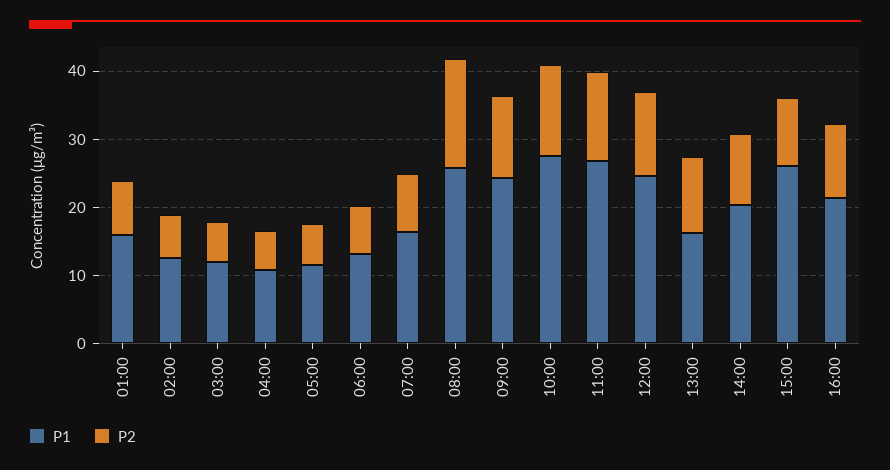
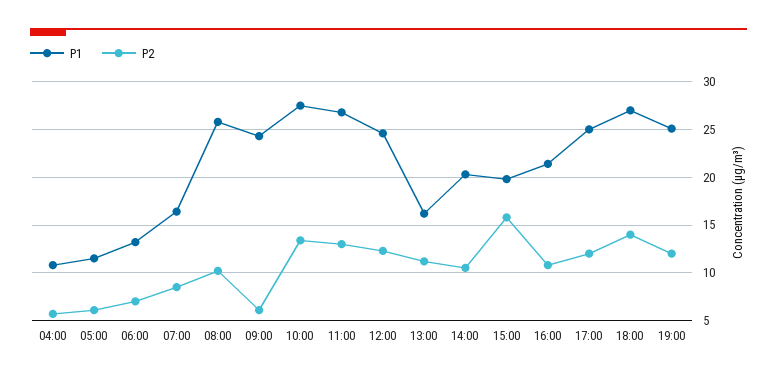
P1, 01:00: 16 -> none
P2, 01:00: 8 -> none
P1, 02:00: 12 -> none
P2, 02:00: 6 -> none
P1, 03:00: 12 -> none
P2, 03:00: 6 -> none
P2, 08:00: 16 -> 10
P2, 09:00: 12 -> 6
P1, 15:00: 26 -> 20
P2, 15:00: 10 -> 16
P1, 17:00: none -> 25
P2, 17:00: none -> 12
P1, 18:00: none -> 27
P2, 18:00: none -> 14
P1, 19:00: none -> 25
P2, 19:00: none -> 12

